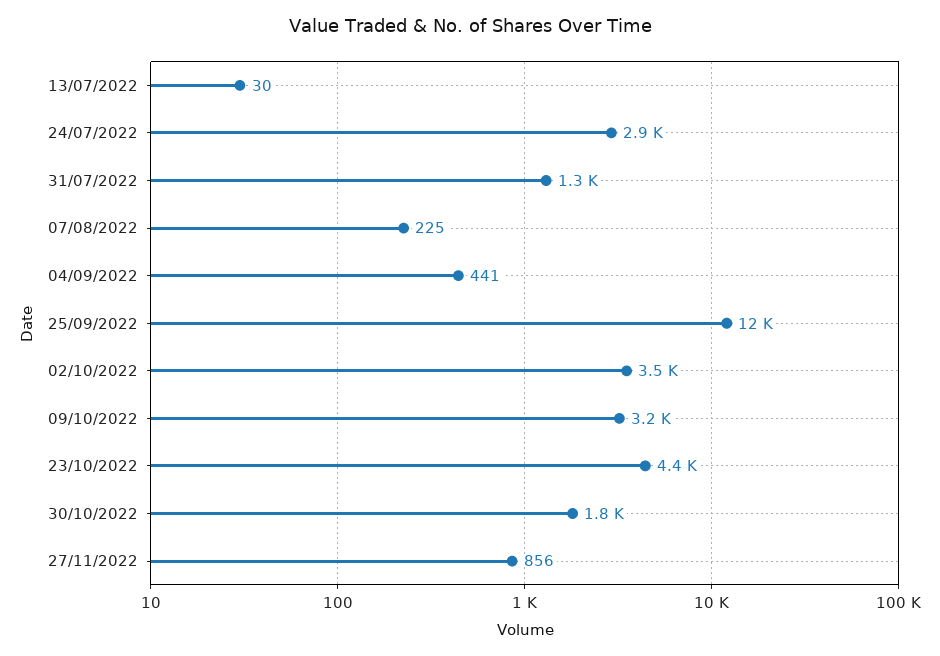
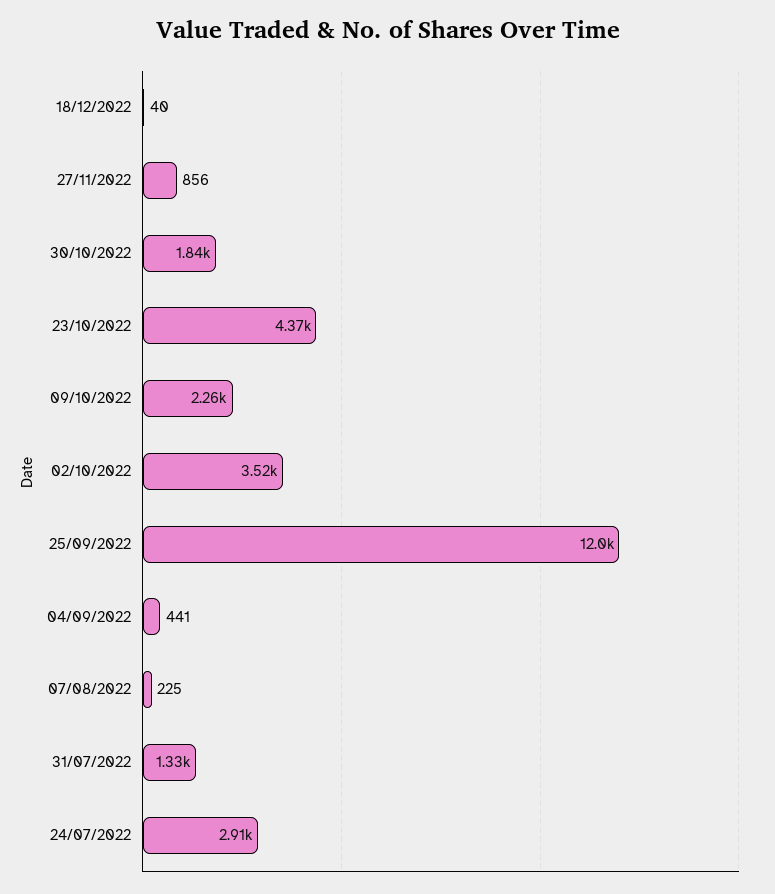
13/07/2022: 30 -> none
09/10/2022: 3200 -> 2260
18/12/2022: none -> 40

